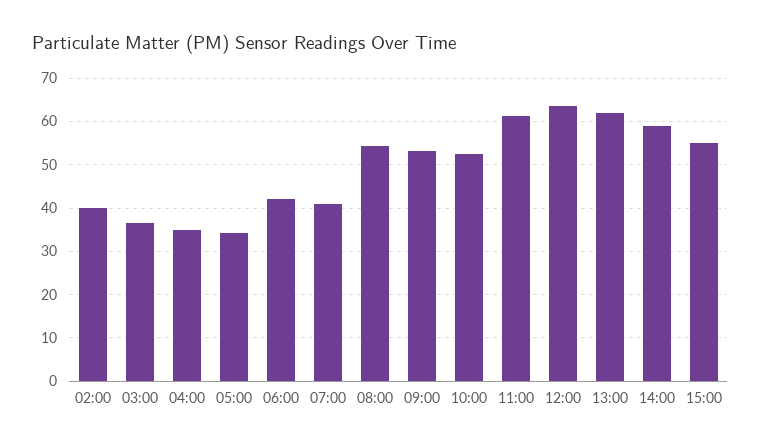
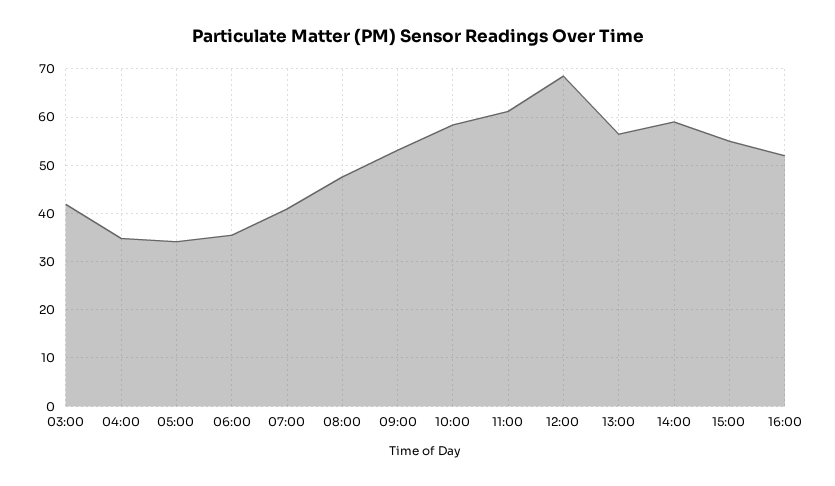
02:00: 40 -> none
03:00: 36 -> 42
06:00: 42 -> 36
08:00: 54 -> 48
10:00: 52 -> 58
12:00: 64 -> 68
13:00: 62 -> 56
16:00: none -> 52

